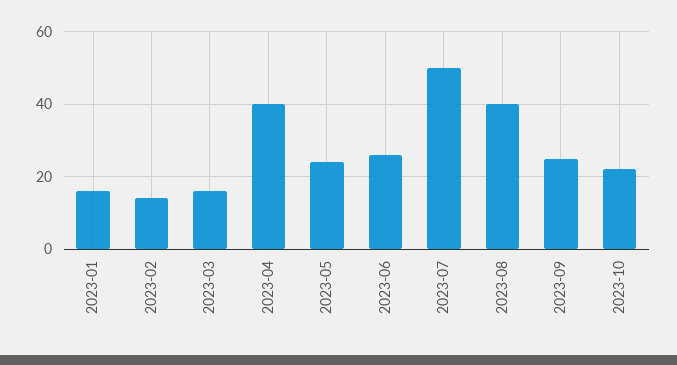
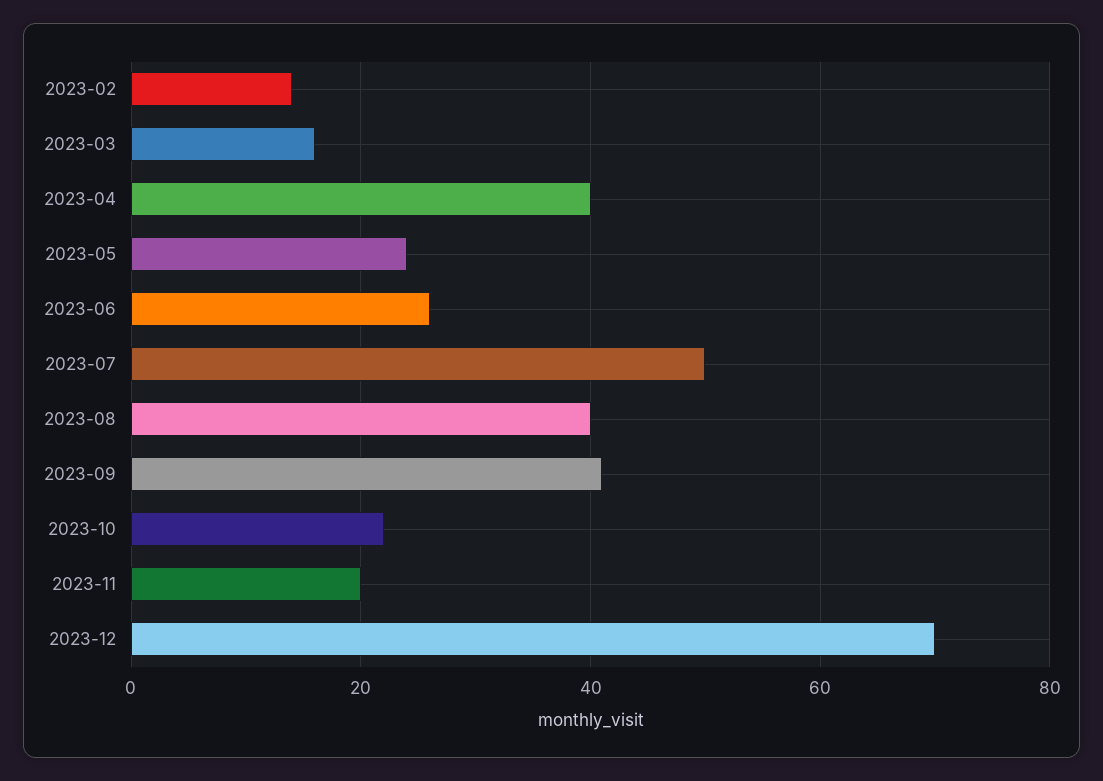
2023-01: 15 -> none
2023-09: 25 -> 40
2023-11: none -> 20
2023-12: none -> 70

